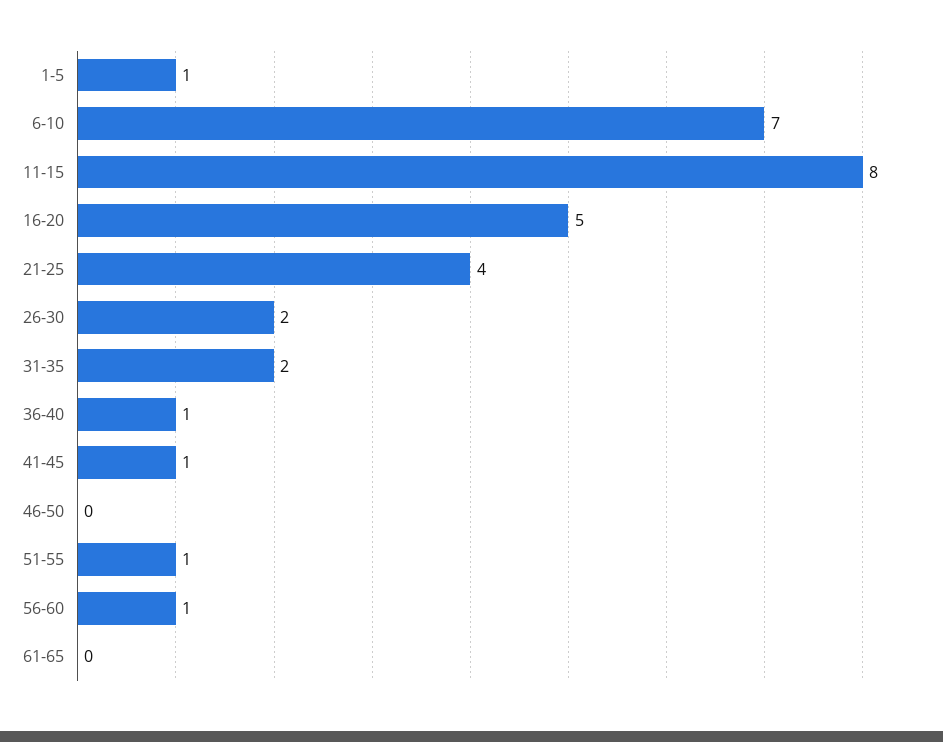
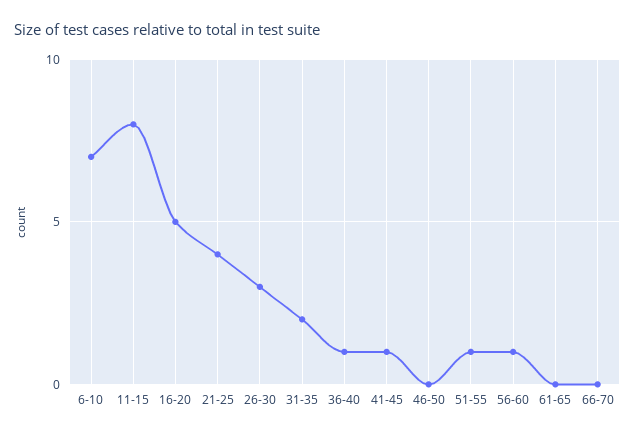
1-5: 1 -> none
26-30: 2 -> 3
66-70: none -> 0

